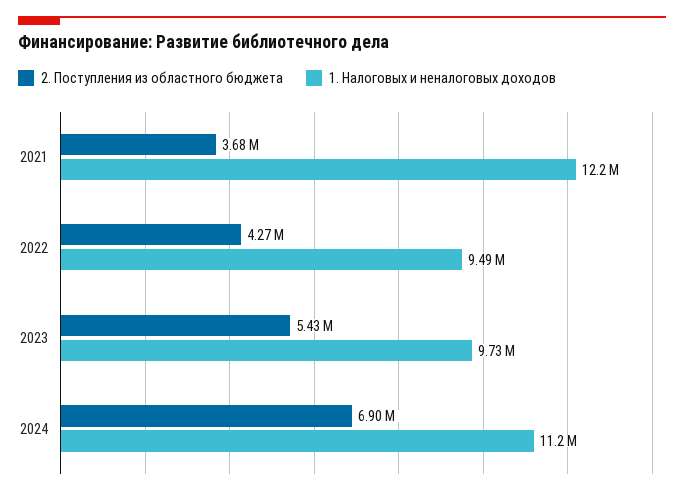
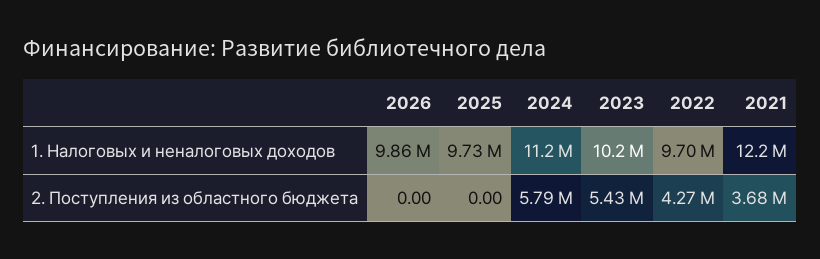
1. Налоговых и неналоговых доходов, 2022: 9490000 -> 9700000
1. Налоговых и неналоговых доходов, 2023: 9730000 -> 10200000
2. Поступления из областного бюджета, 2024: 6900000 -> 5790000
1. Налоговых и неналоговых доходов, 2026: none -> 9860000
1. Налоговых и неналоговых доходов, 2025: none -> 9730000
2. Поступления из областного бюджета, 2026: none -> 0
2. Поступления из областного бюджета, 2025: none -> 0

